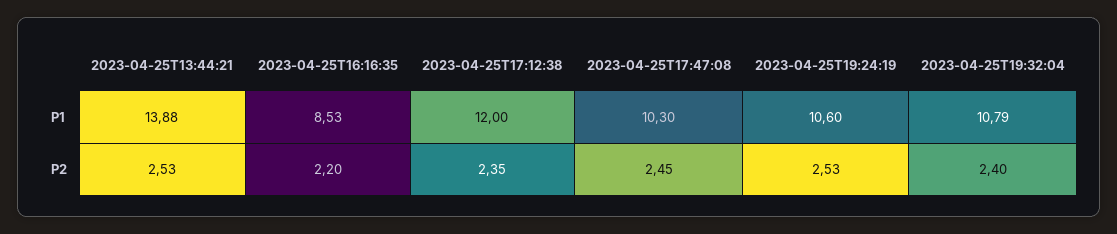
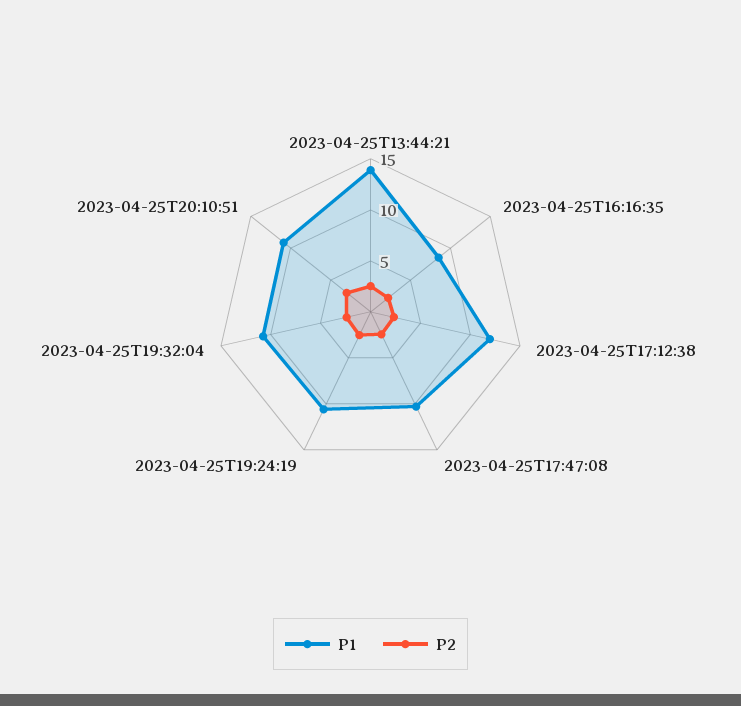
P1, 2023-04-25T20:10:51: none -> 11
P2, 2023-04-25T20:10:51: none -> 3

